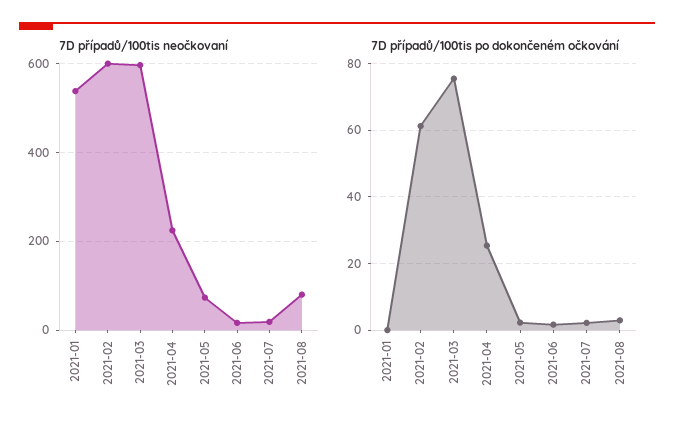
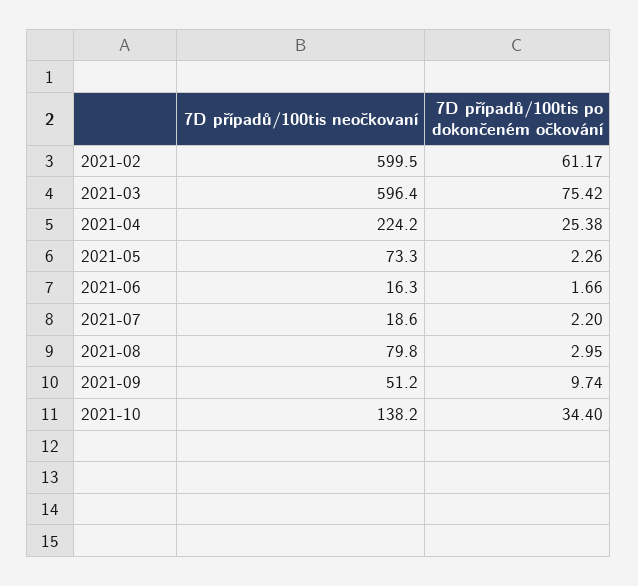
7D případů/100tis neočkovaní, 2021-01: 540 -> none
7D případů/100tis po dokončeném očkování, 2021-01: 0 -> none
7D případů/100tis neočkovaní, 2021-09: none -> 51.2
7D případů/100tis po dokončeném očkování, 2021-09: none -> 9.74
7D případů/100tis neočkovaní, 2021-10: none -> 138.2
7D případů/100tis po dokončeném očkování, 2021-10: none -> 34.4

